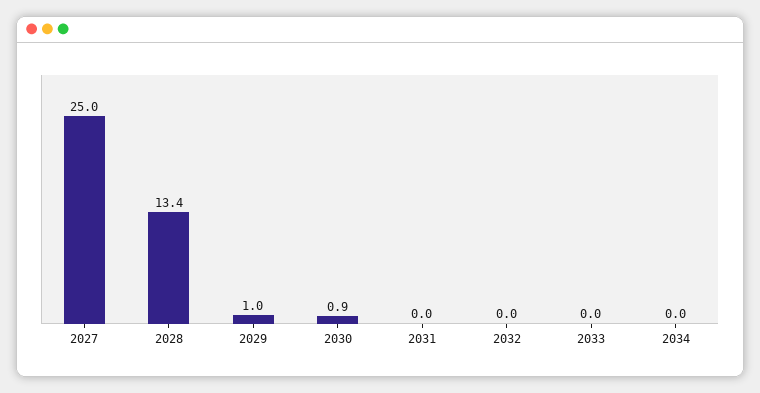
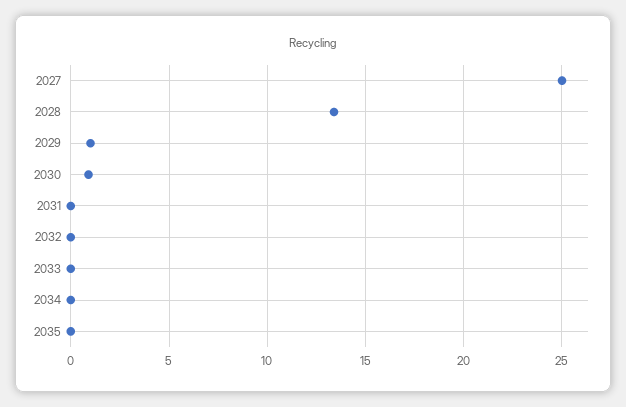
2035: none -> 0

